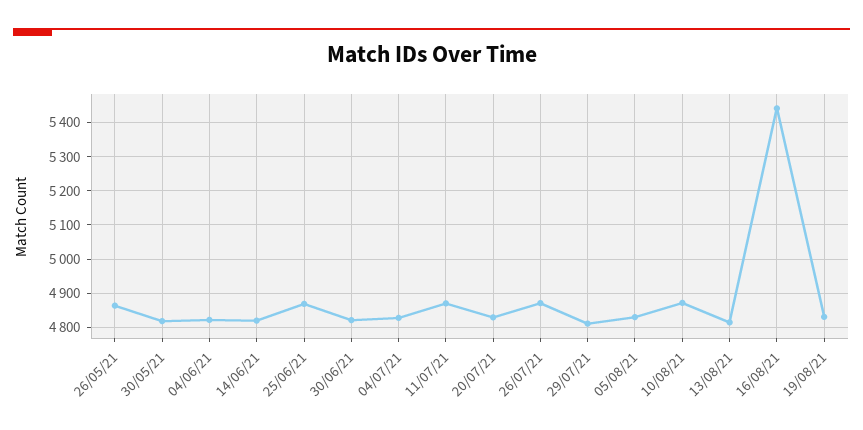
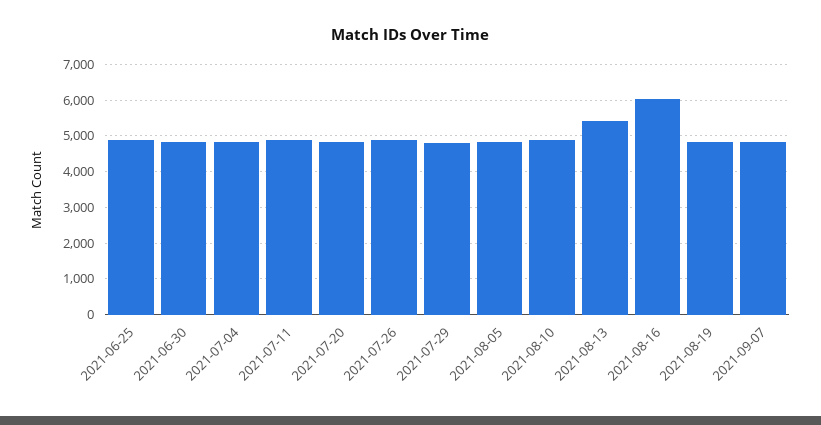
26/05/21: 4860 -> none
30/05/21: 4820 -> none
04/06/21: 4820 -> none
14/06/21: 4820 -> none
13/08/21: 4820 -> 5400
16/08/21: 5440 -> 6000
2021-09-07: none -> 4800

